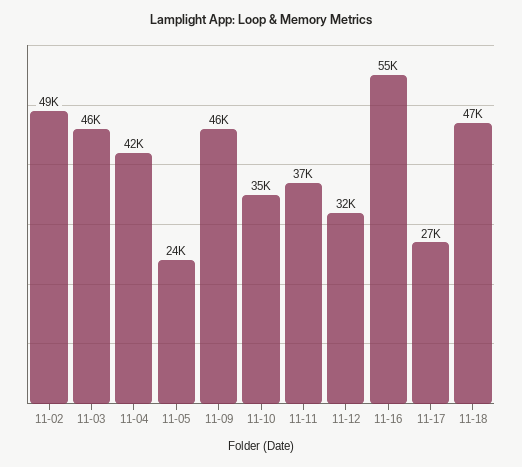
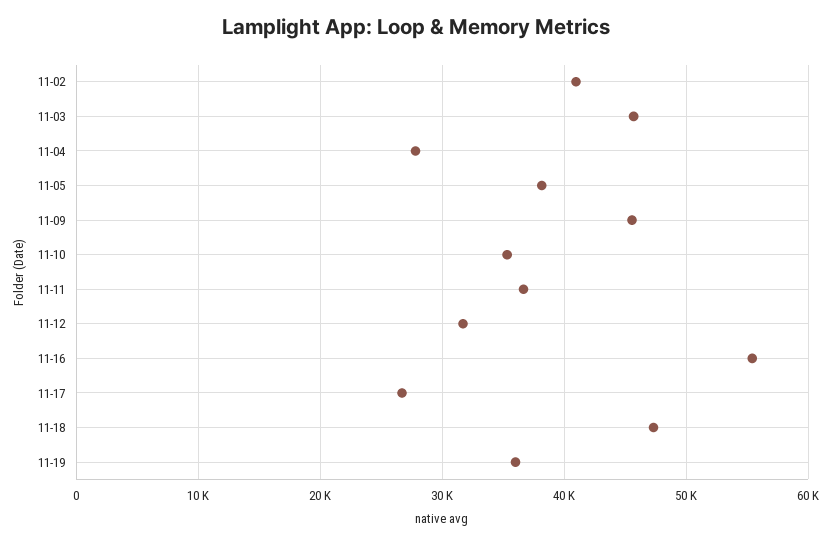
11-02: 49000 -> 41000
11-04: 42000 -> 28000
11-05: 24000 -> 38000
11-19: none -> 36000

